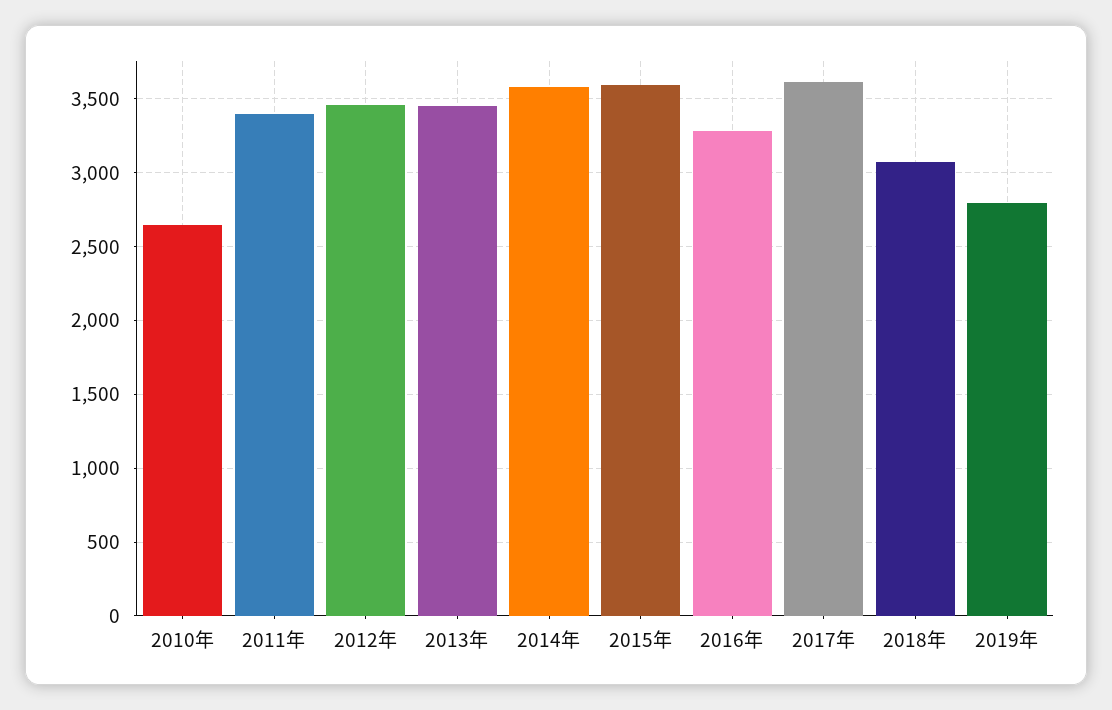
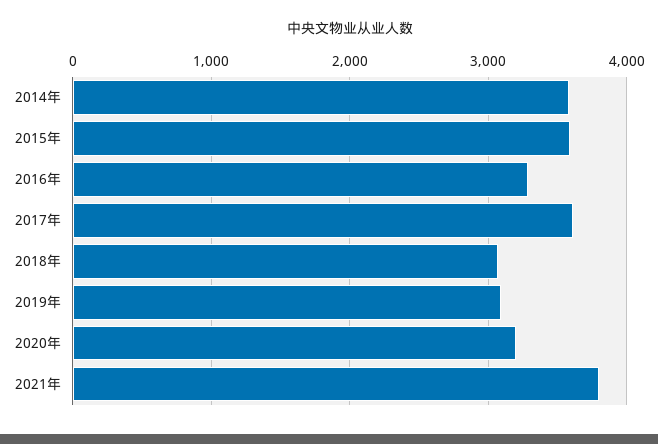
2010年: 2650 -> none
2011年: 3400 -> none
2012年: 3450 -> none
2013年: 3450 -> none
2019年: 2800 -> 3100
2020年: none -> 3200
2021年: none -> 3800

